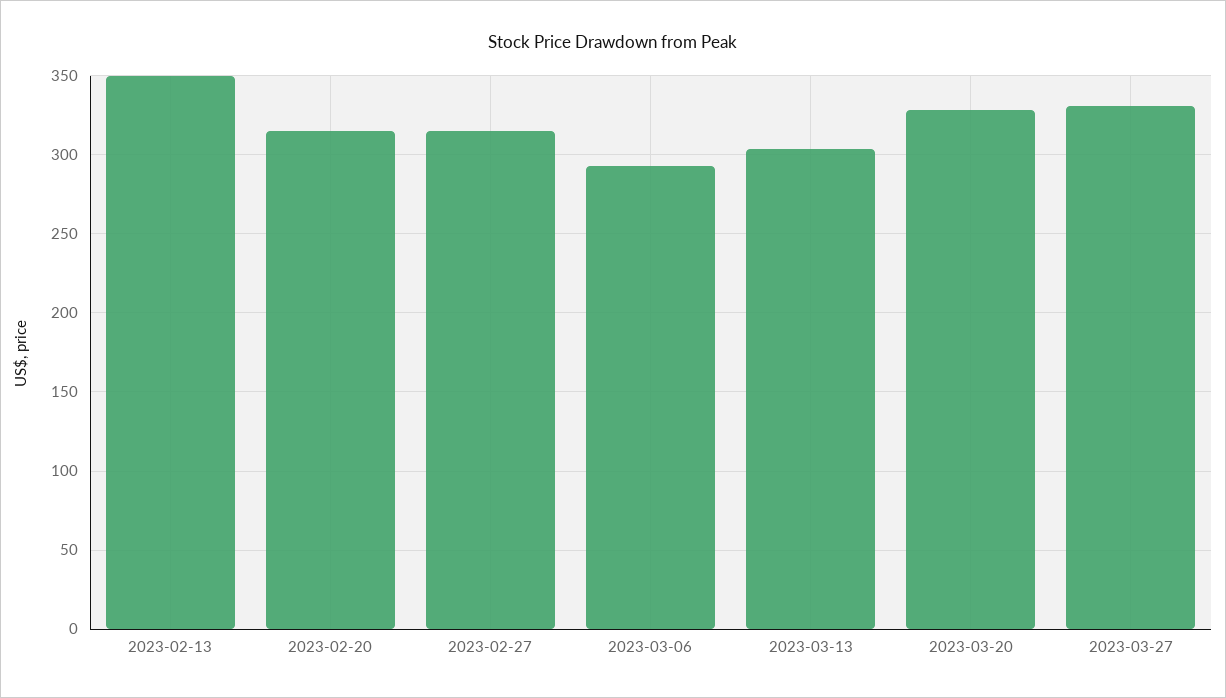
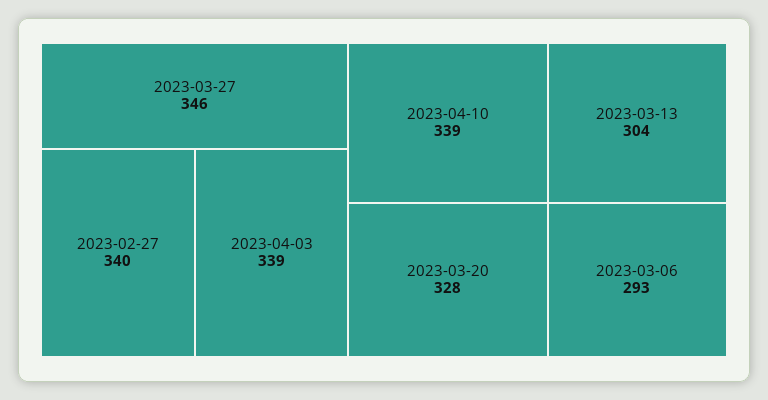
2023-02-13: 350 -> none
2023-02-20: 315 -> none
2023-02-27: 315 -> 340
2023-03-27: 330 -> 346
2023-04-03: none -> 339
2023-04-10: none -> 339

